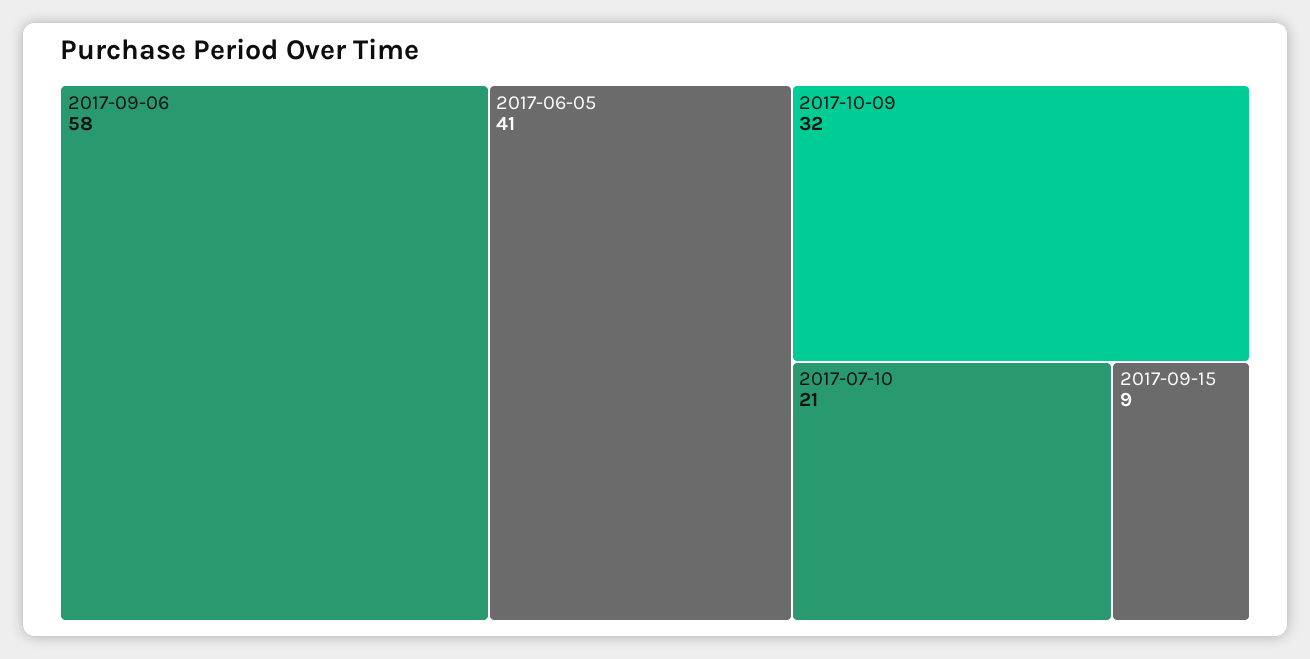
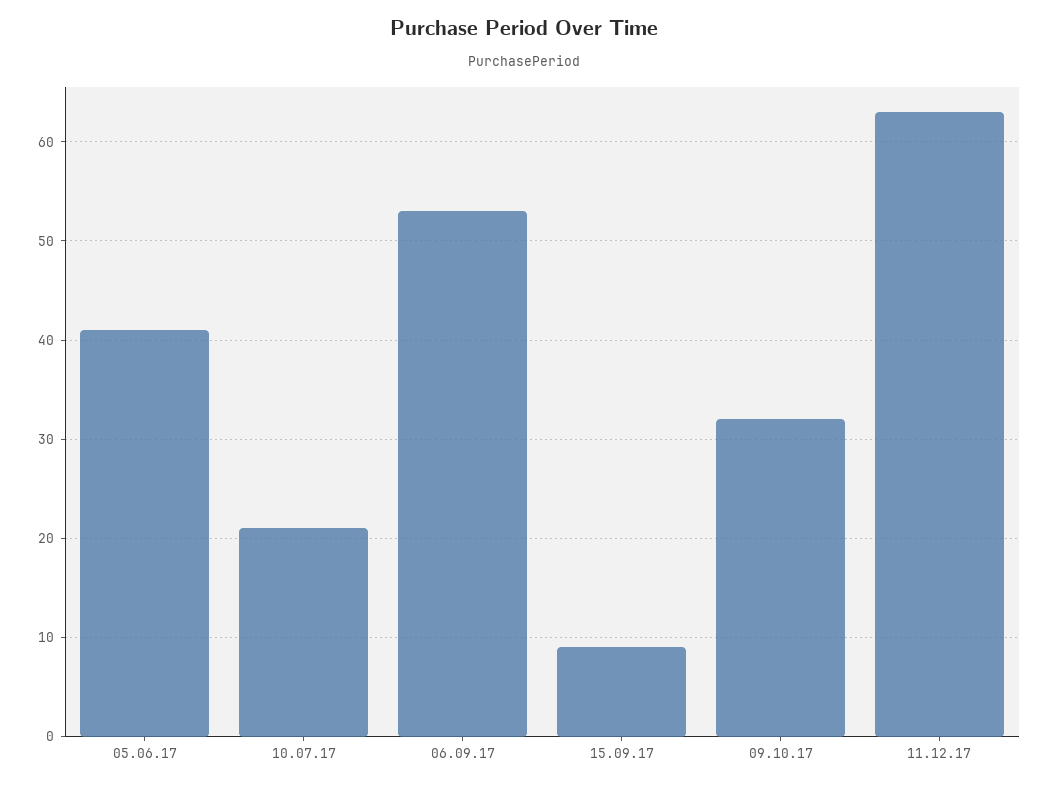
2017-09-06: 58 -> 53
11.12.17: none -> 63

